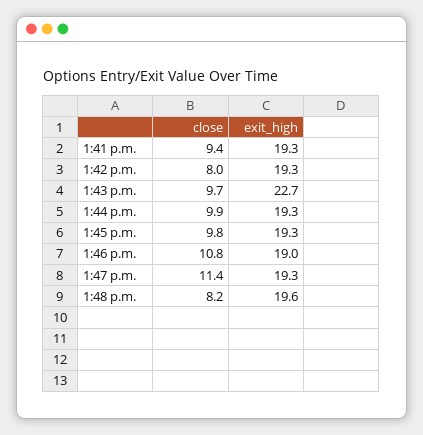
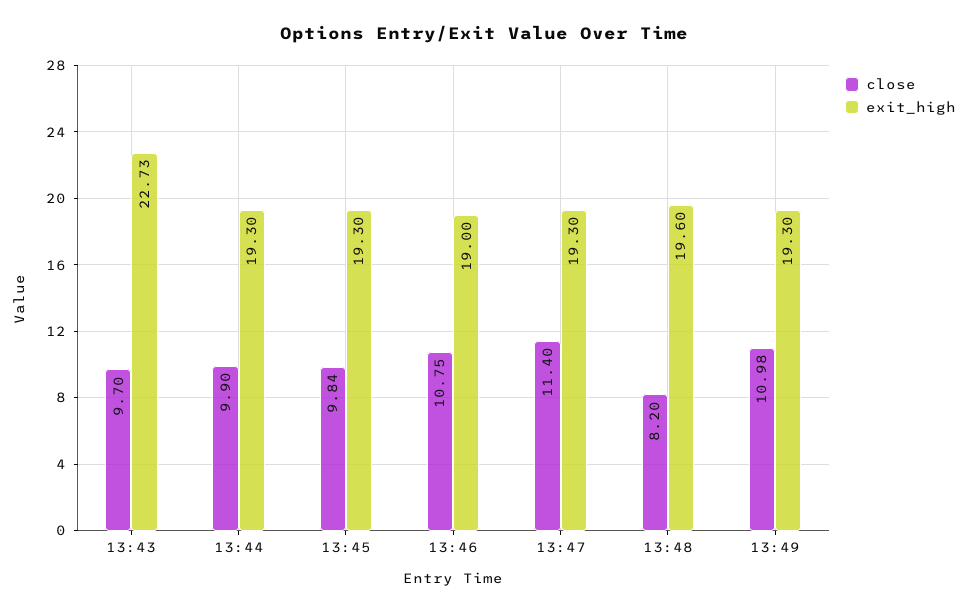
close, 1:41 p.m.: 9.4 -> none
exit_high, 1:41 p.m.: 19.3 -> none
close, 1:42 p.m.: 8 -> none
exit_high, 1:42 p.m.: 19.3 -> none
close, 13:49: none -> 10.98
exit_high, 13:49: none -> 19.3

